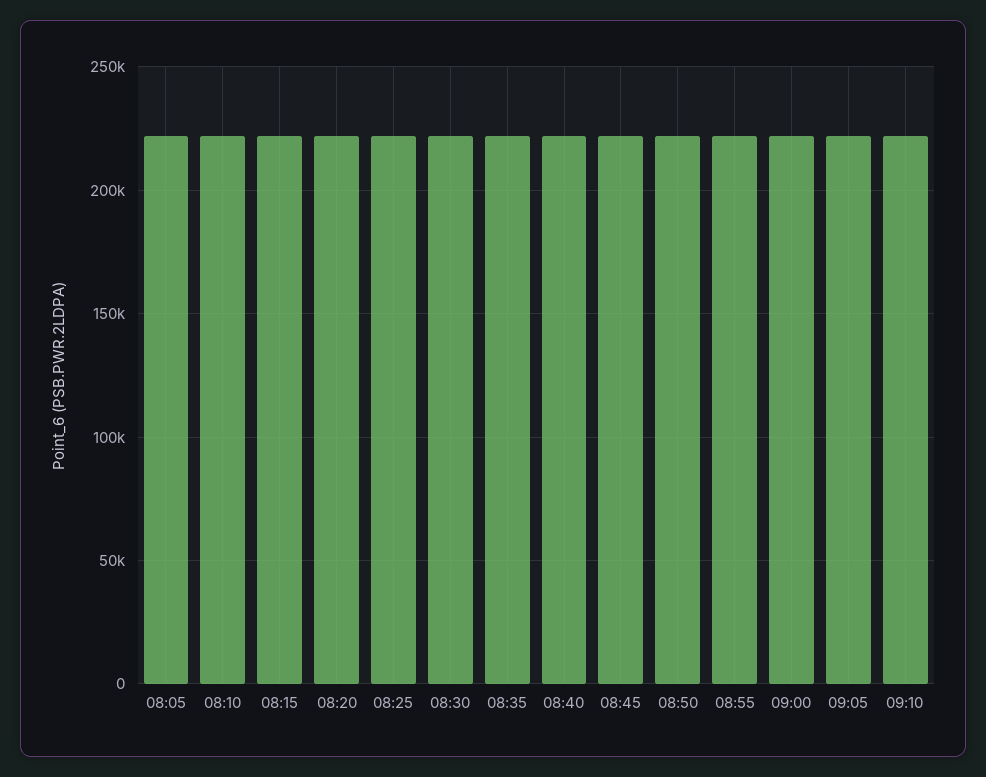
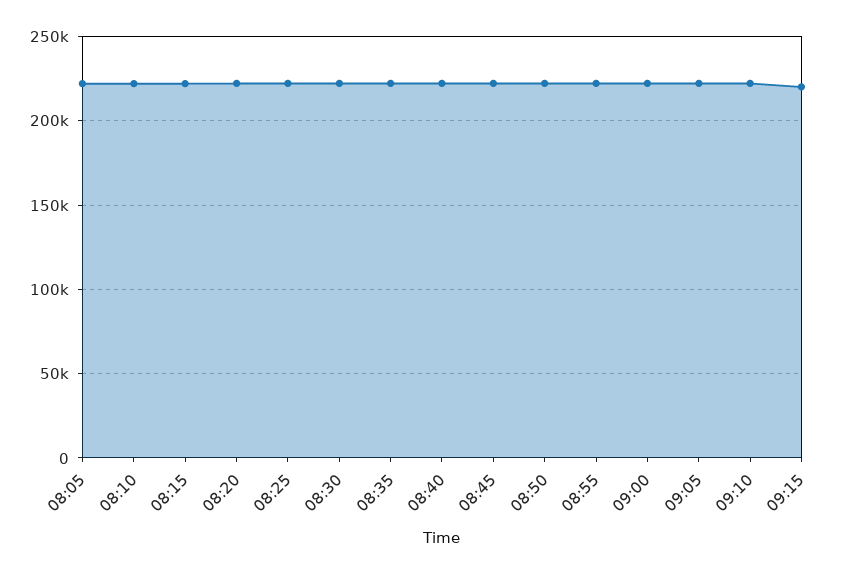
09:15: none -> 220000

